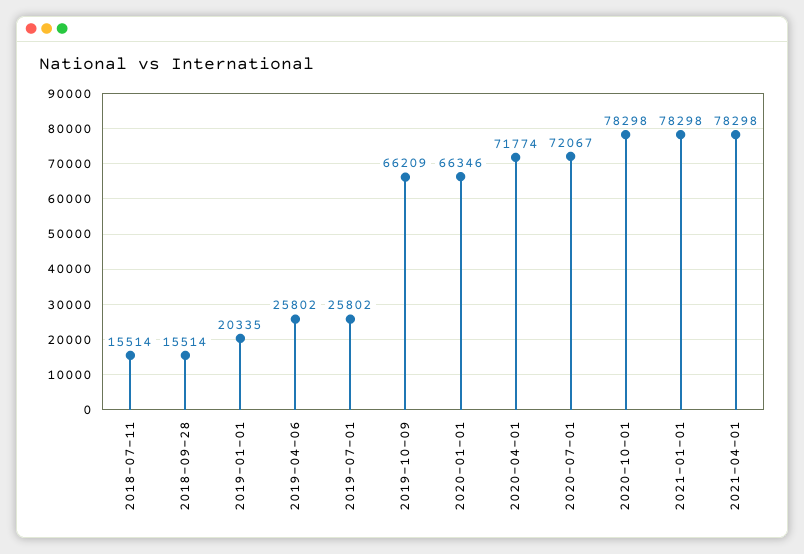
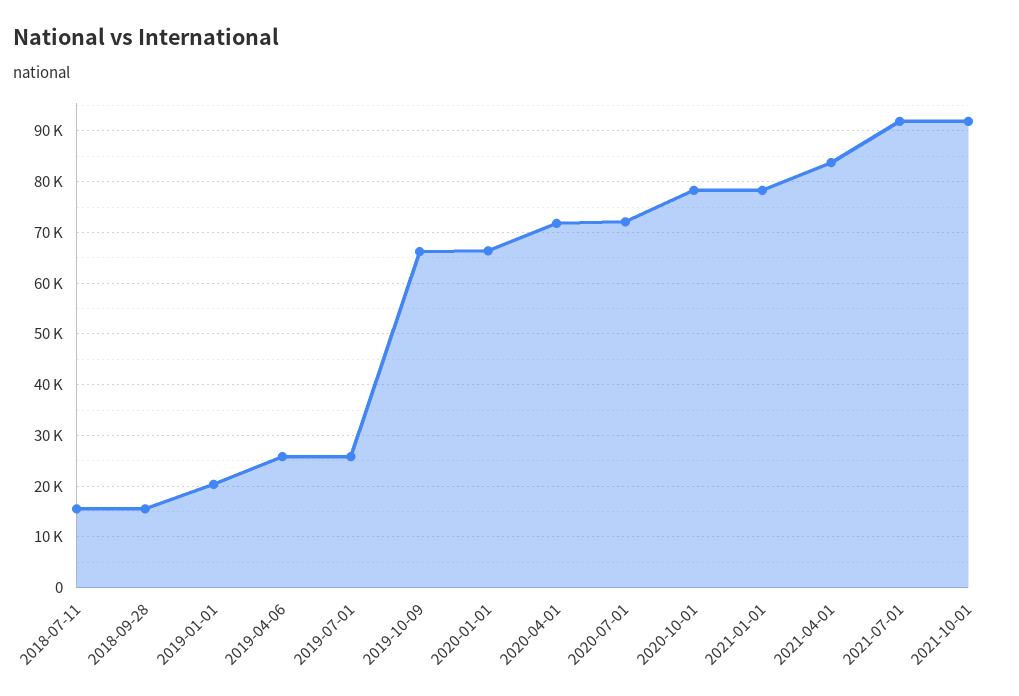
2021-04-01: 78298 -> 84000
2021-07-01: none -> 92000
2021-10-01: none -> 92000

